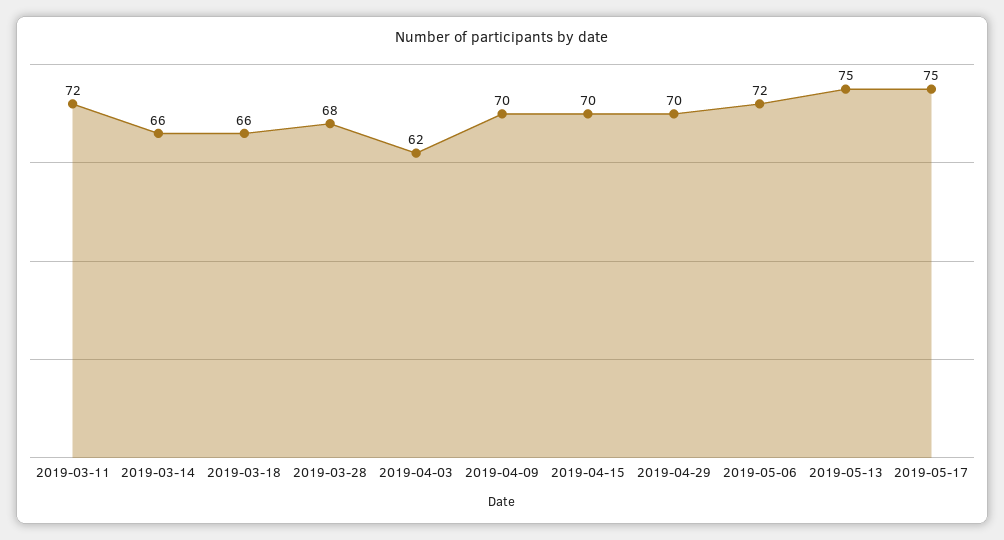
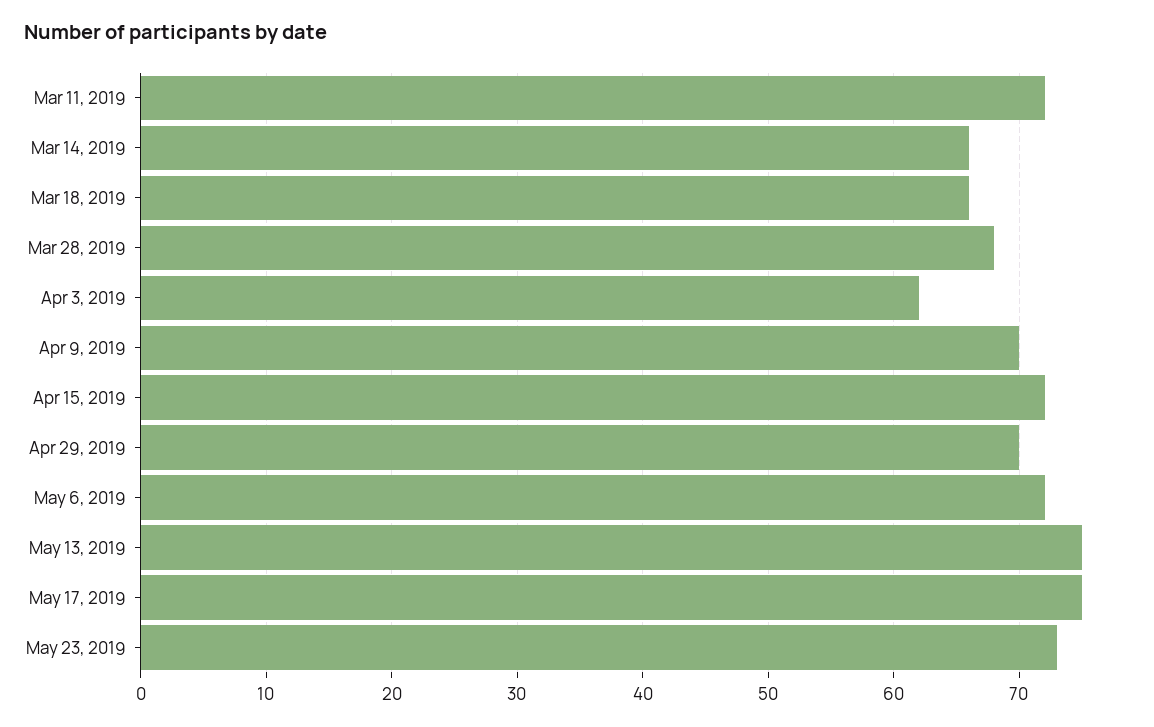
2019-04-15: 70 -> 72
May 23, 2019: none -> 73

